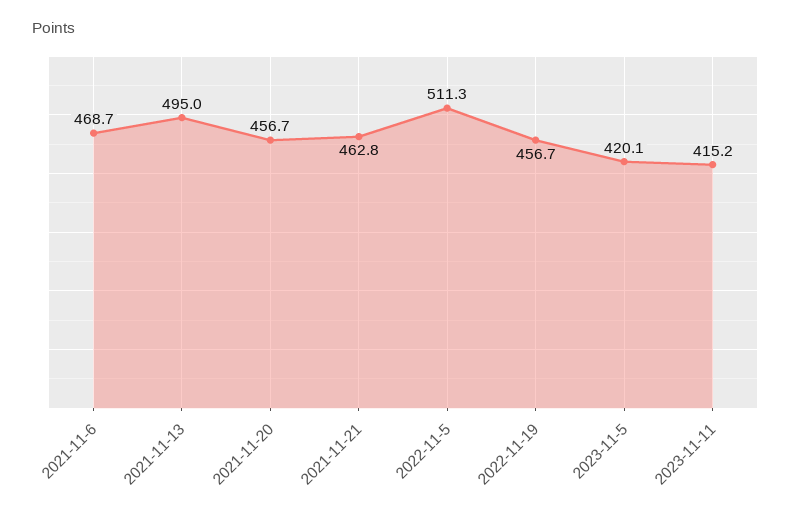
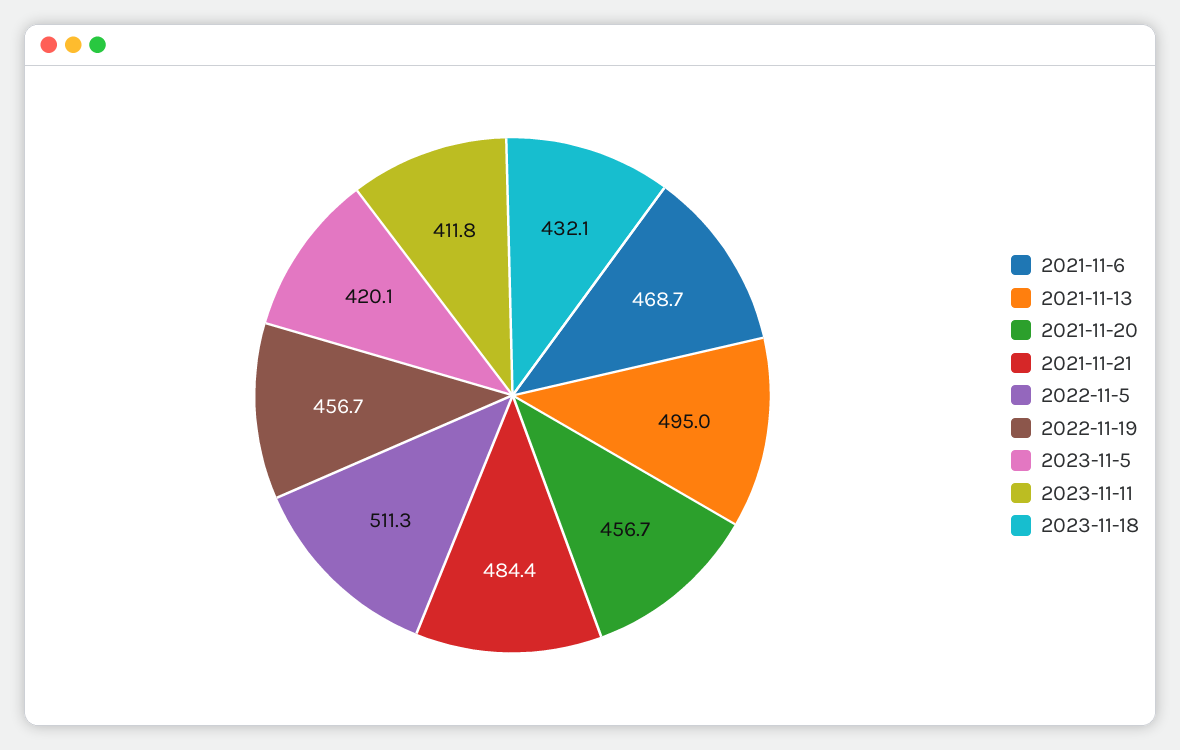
2021-11-21: 462.8 -> 484.4
2023-11-11: 415.2 -> 411.8
2023-11-18: none -> 432.1

